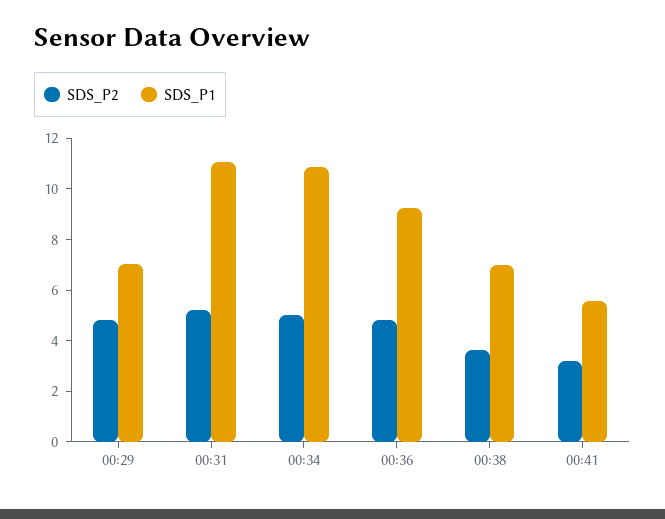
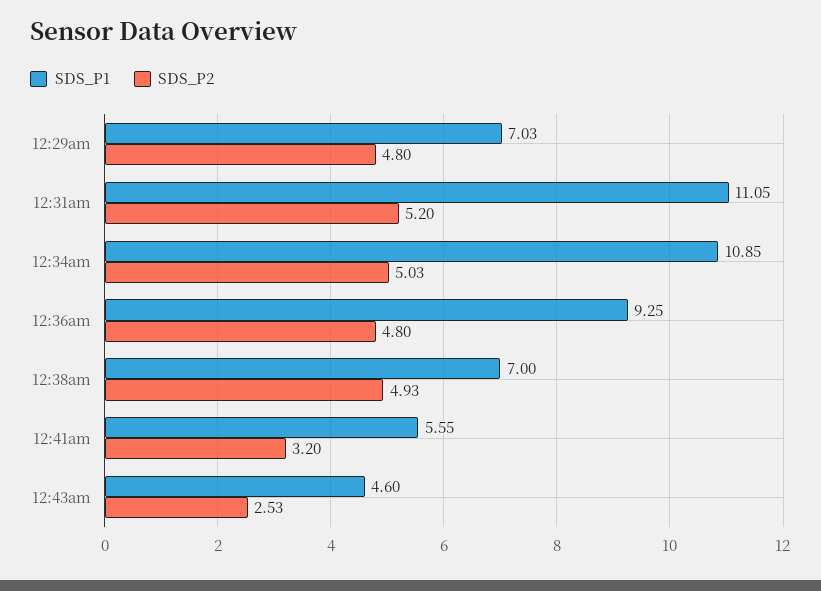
SDS_P2, 00:38: 3.5 -> 4.93
SDS_P1, 12:43am: none -> 4.6
SDS_P2, 12:43am: none -> 2.53

